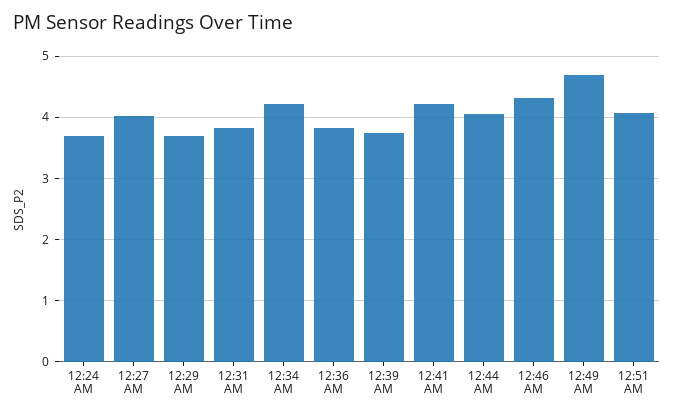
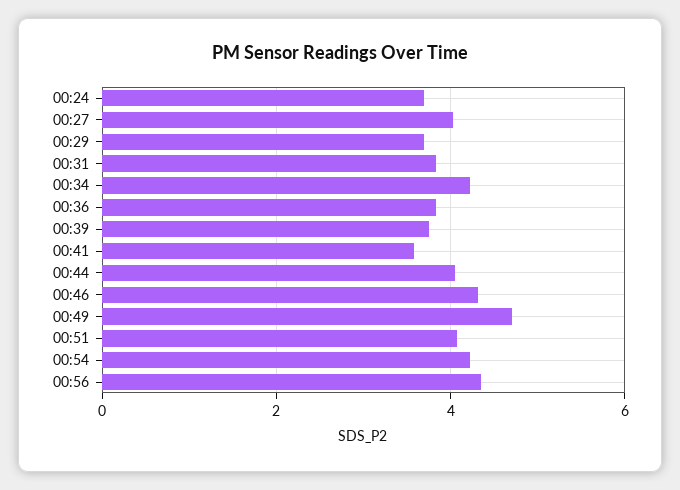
12:41 AM: 4.2 -> 3.6
00:54: none -> 4.2
00:56: none -> 4.4

